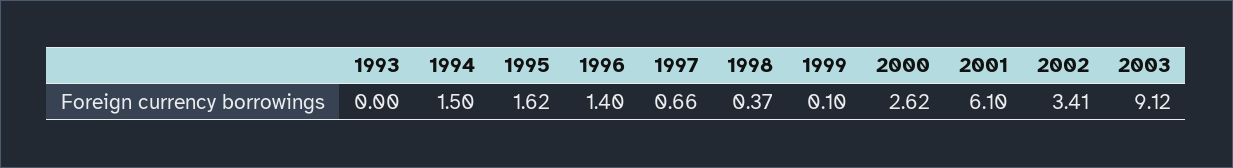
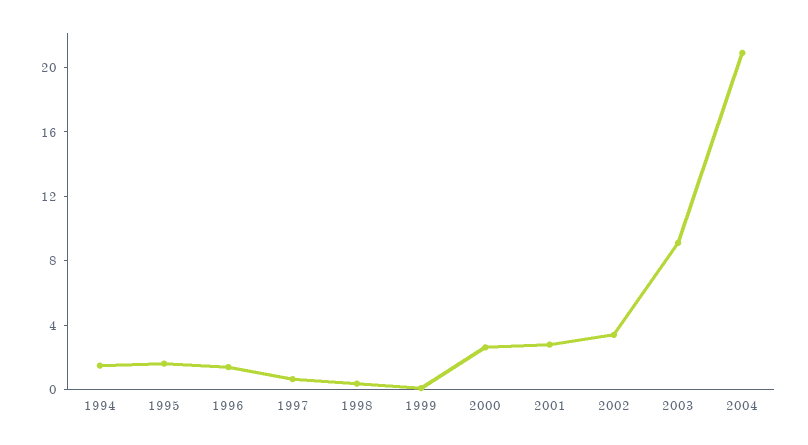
1993: 0 -> none
2001: 6.1 -> 3
2004: none -> 21

